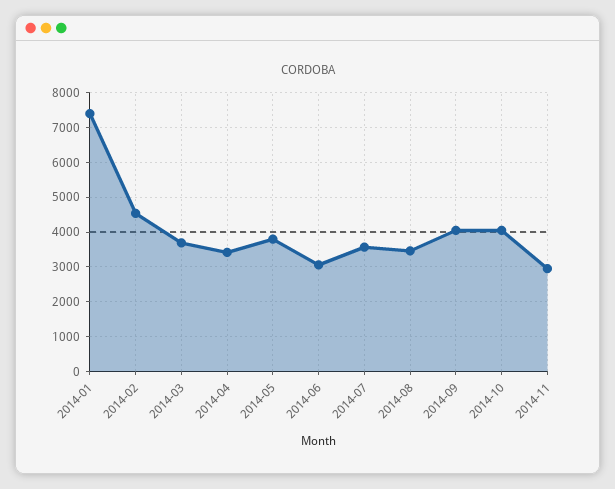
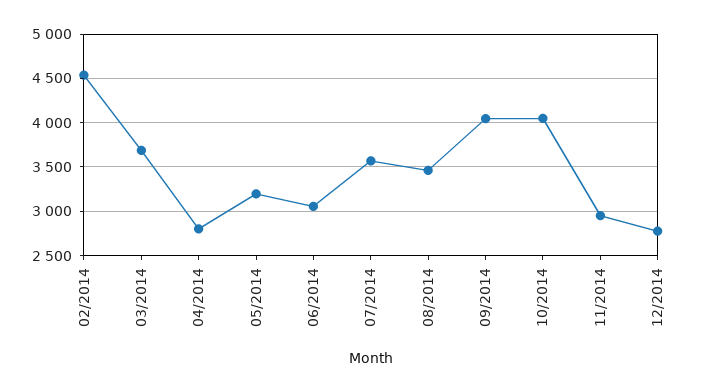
2014-01: 7400 -> none
2014-04: 3400 -> 2800
2014-05: 3800 -> 3200
12/2014: none -> 2800

